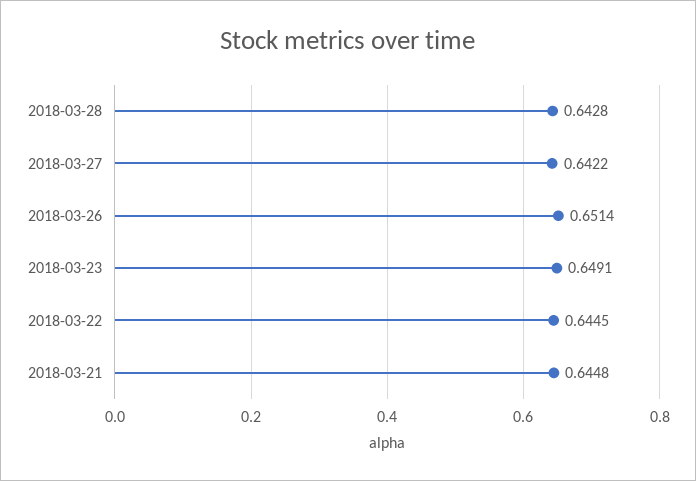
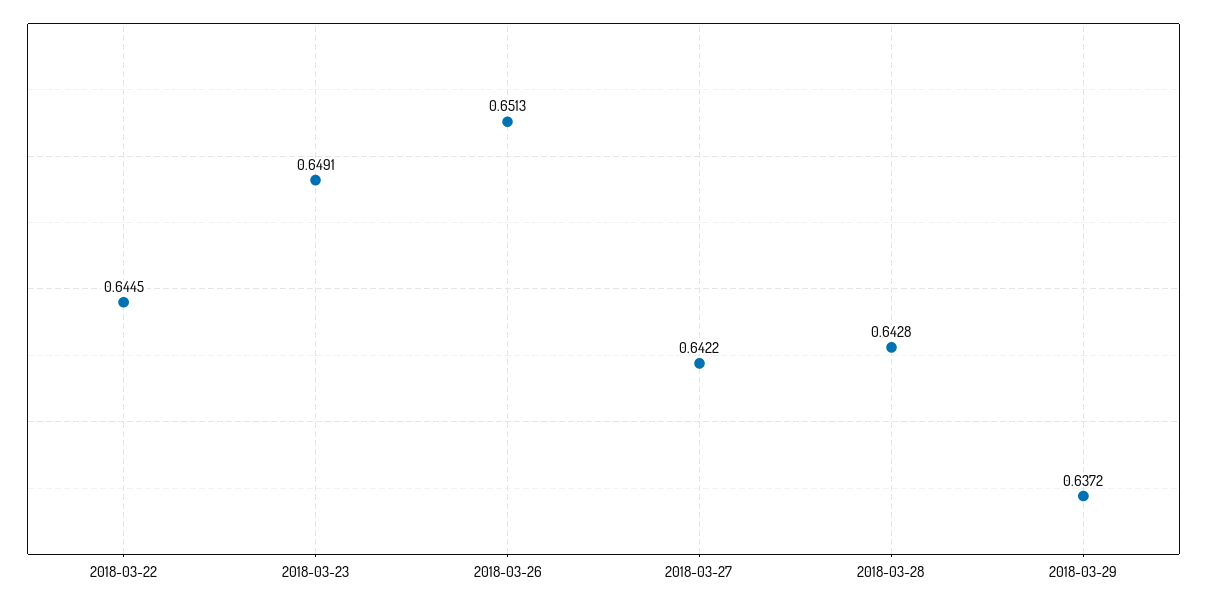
2018-03-26: 0.6514 -> 0.6513
2018-03-21: 0.6448 -> none
2018-03-29: none -> 0.6372

